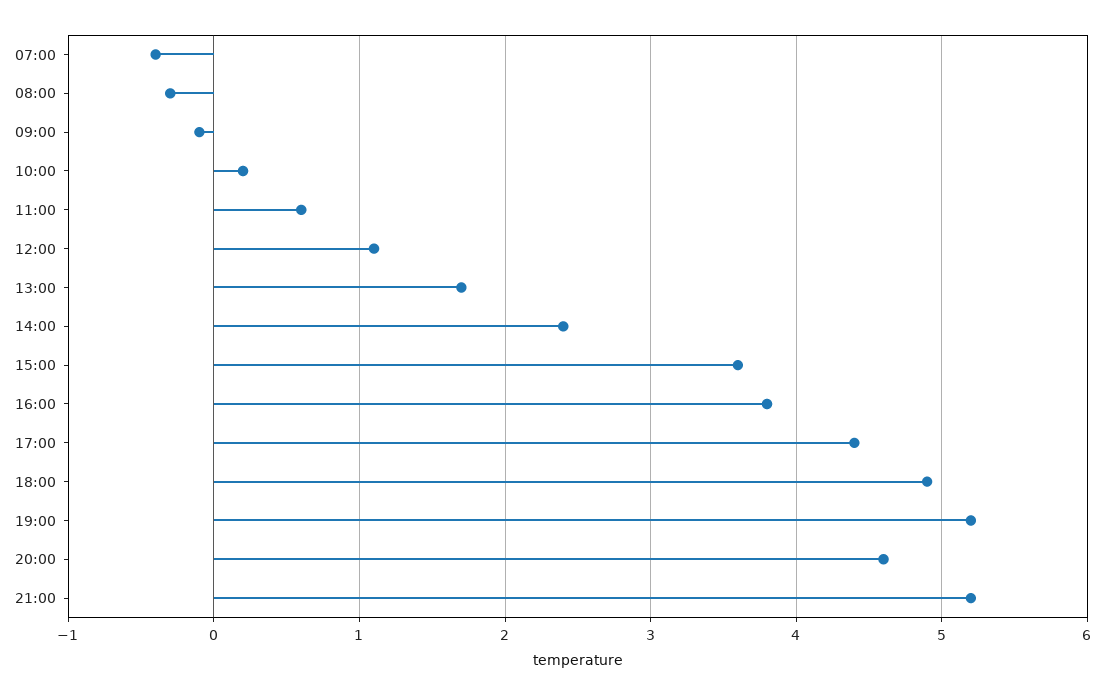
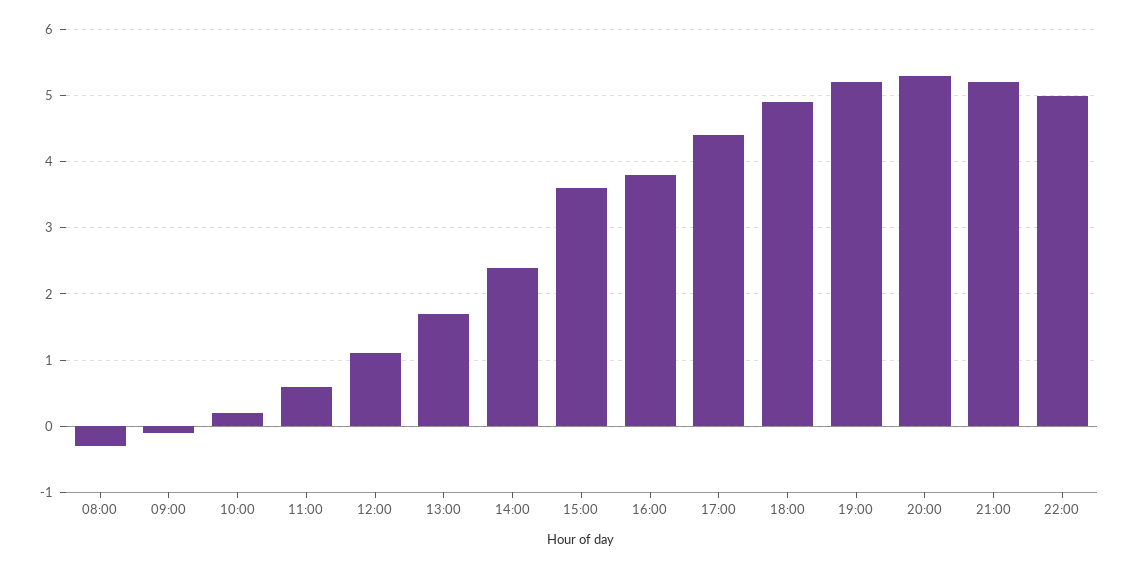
07:00: -0.4 -> none
20:00: 4.6 -> 5.3
22:00: none -> 5

